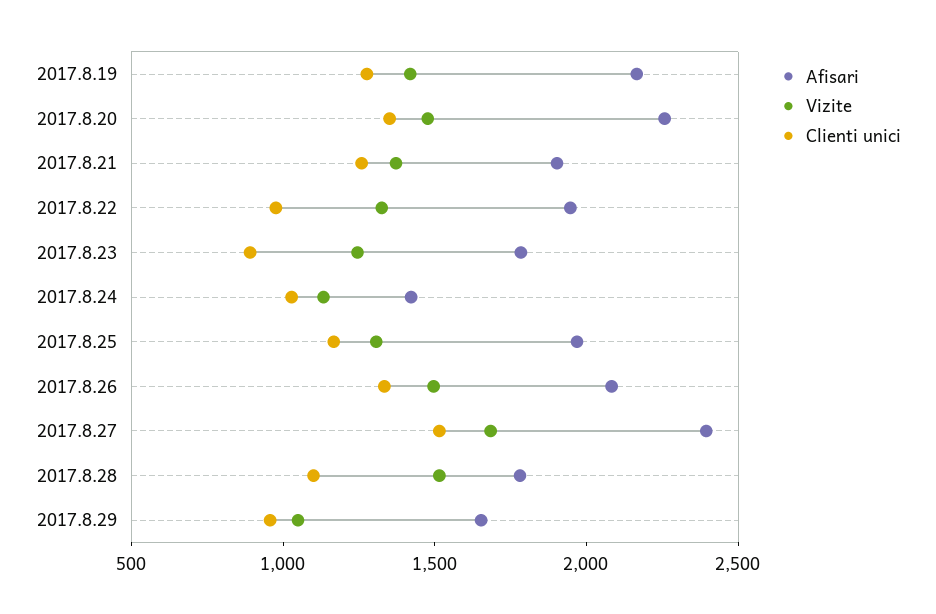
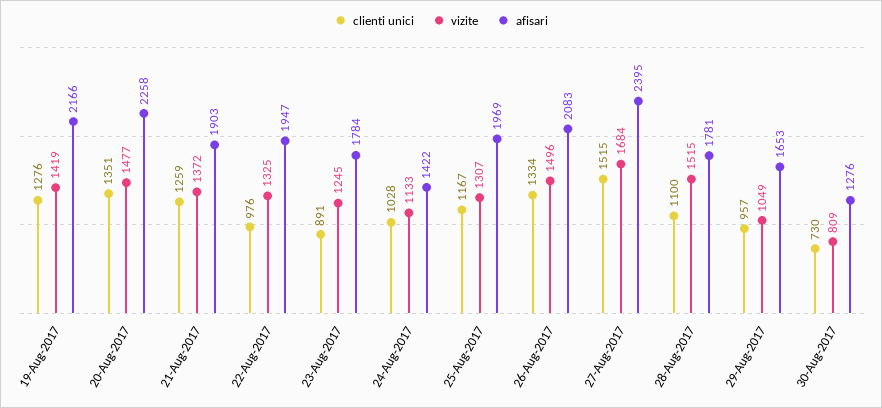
Clienti unici, 30-Aug-2017: none -> 730
Vizite, 30-Aug-2017: none -> 809
Afisari, 30-Aug-2017: none -> 1276

